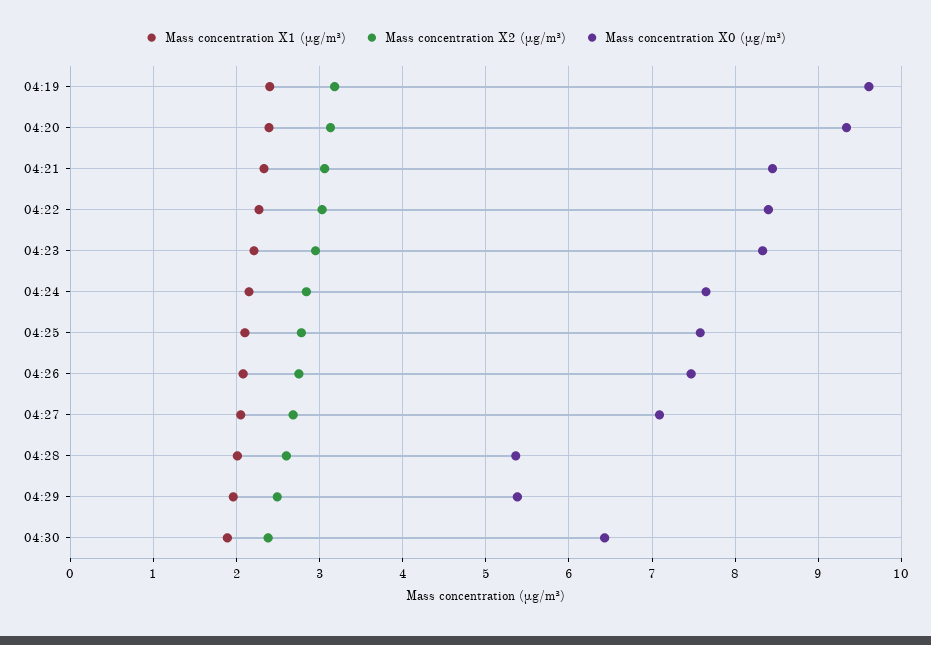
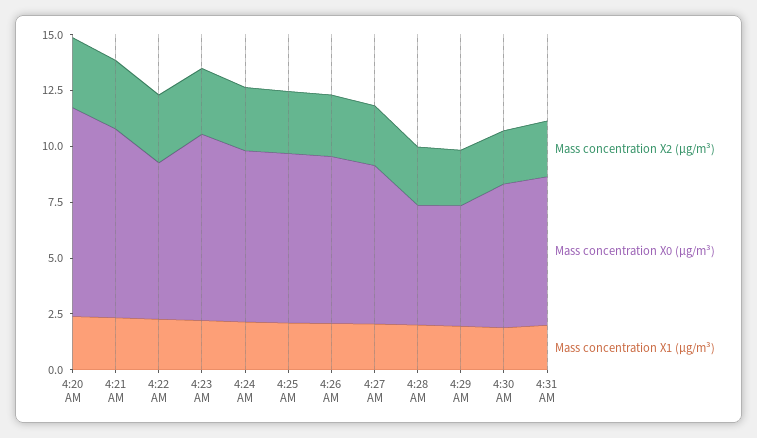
Mass concentration X1 (μg/m³), 04:19: 2.4 -> none
Mass concentration X2 (μg/m³), 04:19: 3.2 -> none
Mass concentration X0 (μg/m³), 04:19: 9.6 -> none
Mass concentration X0 (μg/m³), 04:22: 8.4 -> 7
Mass concentration X2 (μg/m³), 4:31 AM: none -> 2.5
Mass concentration X0 (μg/m³), 4:31 AM: none -> 6.5
Mass concentration X1 (μg/m³), 4:31 AM: none -> 2

